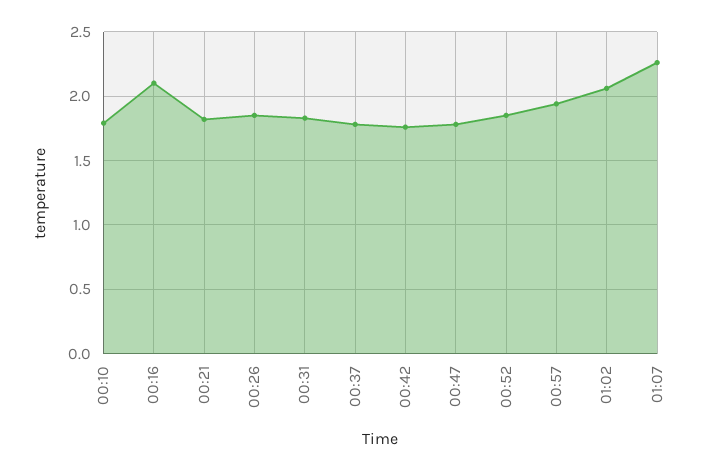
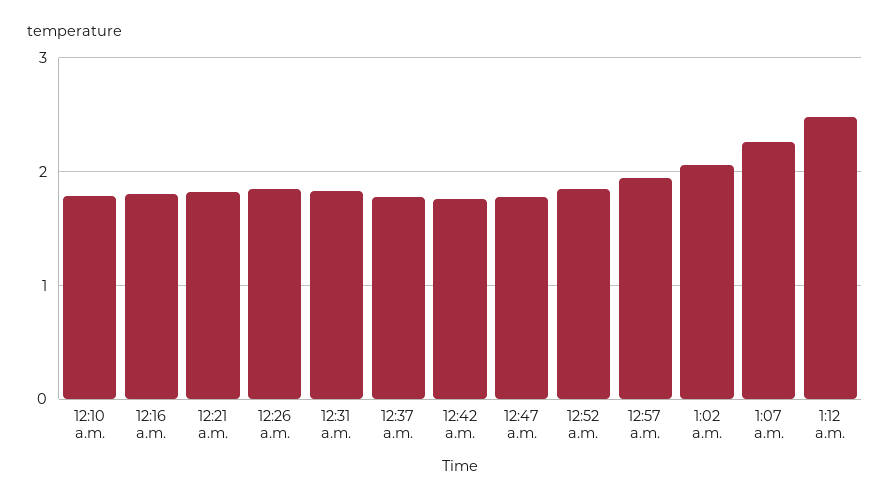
00:16: 2.1 -> 1.8
1:12 a.m.: none -> 2.5

